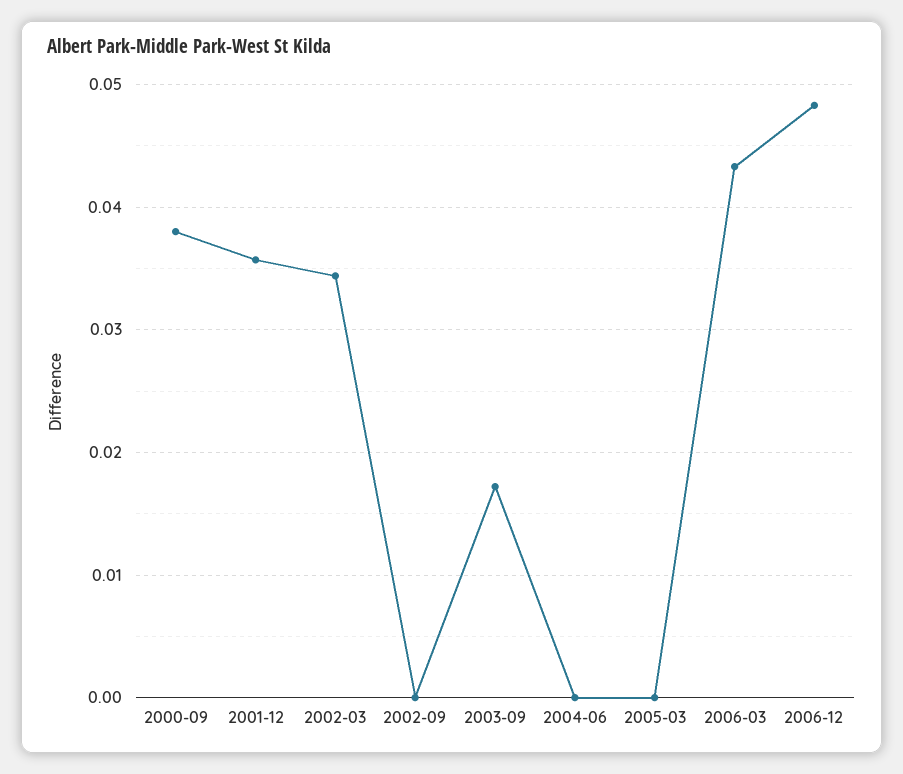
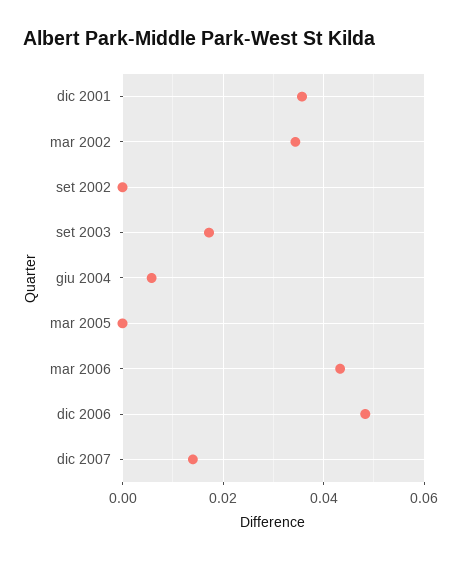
2000-09: 0.038 -> none
2004-06: 0 -> 0.006
dic 2007: none -> 0.014

